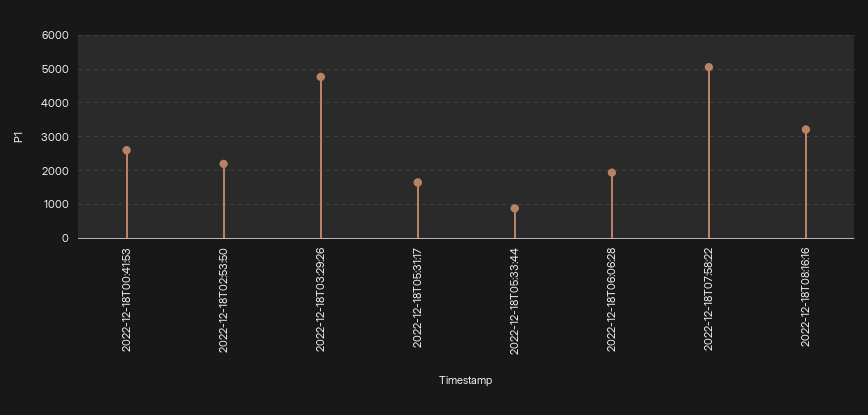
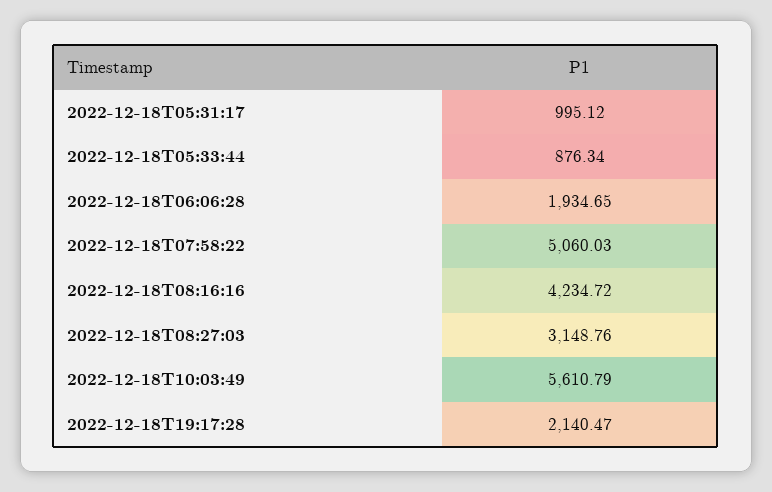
2022-12-18T00:41:53: 2600 -> none
2022-12-18T02:53:50: 2200 -> none
2022-12-18T03:29:26: 4800 -> none
2022-12-18T05:31:17: 1600 -> 995.12
2022-12-18T08:16:16: 3200 -> 4234.72
2022-12-18T08:27:03: none -> 3148.76
2022-12-18T10:03:49: none -> 5610.79
2022-12-18T19:17:28: none -> 2140.47

